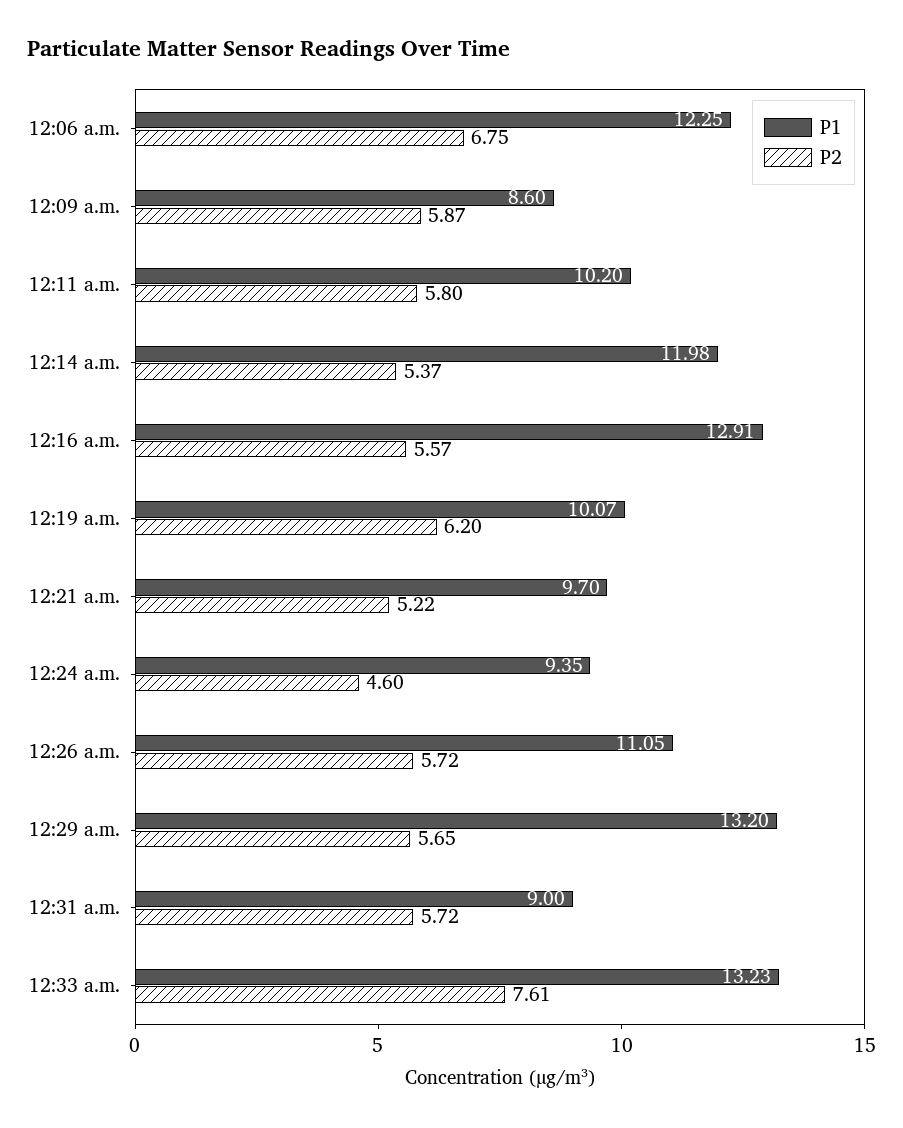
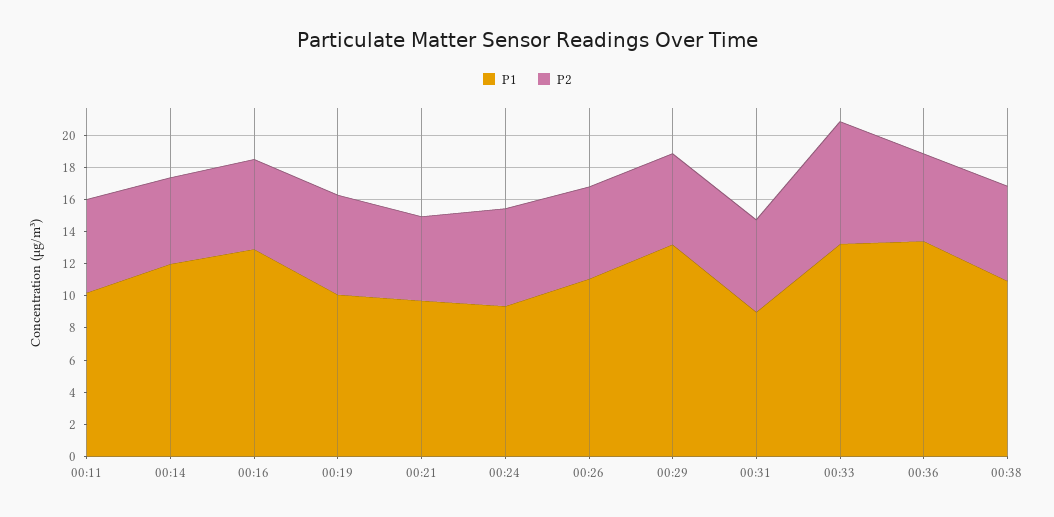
P1, 12:06 a.m.: 12.25 -> none
P2, 12:06 a.m.: 6.75 -> none
P1, 12:09 a.m.: 8.6 -> none
P2, 12:09 a.m.: 5.87 -> none
P2, 12:24 a.m.: 4.6 -> 6
P1, 00:36: none -> 13.5
P2, 00:36: none -> 5.5
P1, 00:38: none -> 11
P2, 00:38: none -> 6

